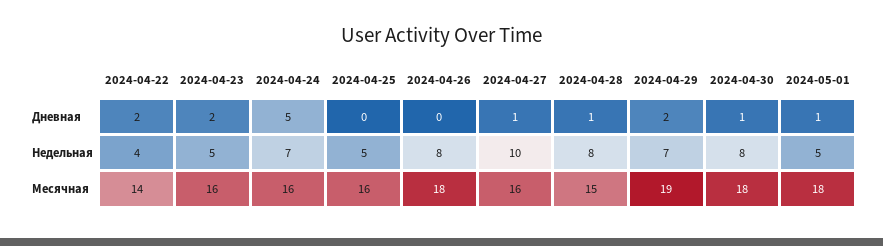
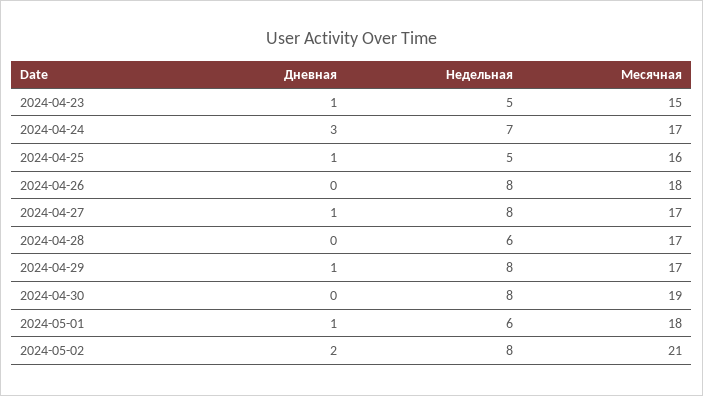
2024-04-22, Дневная: 2 -> none
2024-04-23, Дневная: 2 -> 1
2024-04-24, Дневная: 5 -> 3
2024-04-25, Дневная: 0 -> 1
2024-04-28, Дневная: 1 -> 0
2024-04-29, Дневная: 2 -> 1
2024-04-30, Дневная: 1 -> 0
2024-04-22, Недельная: 4 -> none
2024-04-27, Недельная: 10 -> 8
2024-04-28, Недельная: 8 -> 6
2024-04-29, Недельная: 7 -> 8
2024-05-01, Недельная: 5 -> 6
2024-04-22, Месячная: 14 -> none
2024-04-23, Месячная: 16 -> 15
2024-04-24, Месячная: 16 -> 17
2024-04-27, Месячная: 16 -> 17
2024-04-28, Месячная: 15 -> 17
2024-04-29, Месячная: 19 -> 17
2024-04-30, Месячная: 18 -> 19
2024-05-02, Дневная: none -> 2
2024-05-02, Недельная: none -> 8
2024-05-02, Месячная: none -> 21

